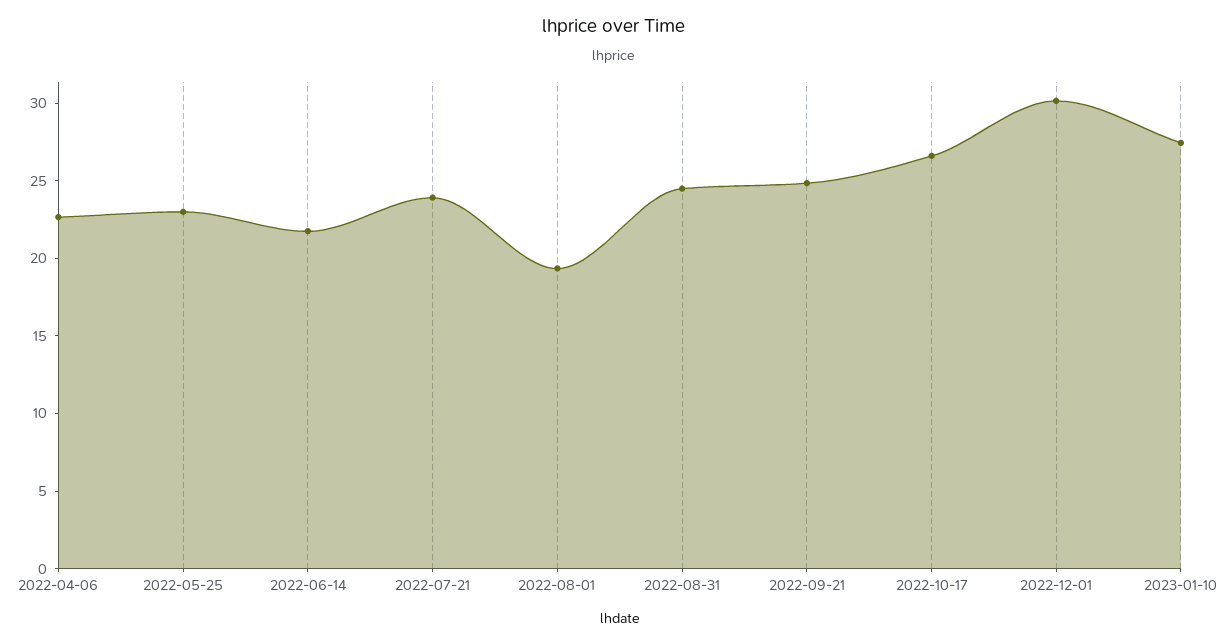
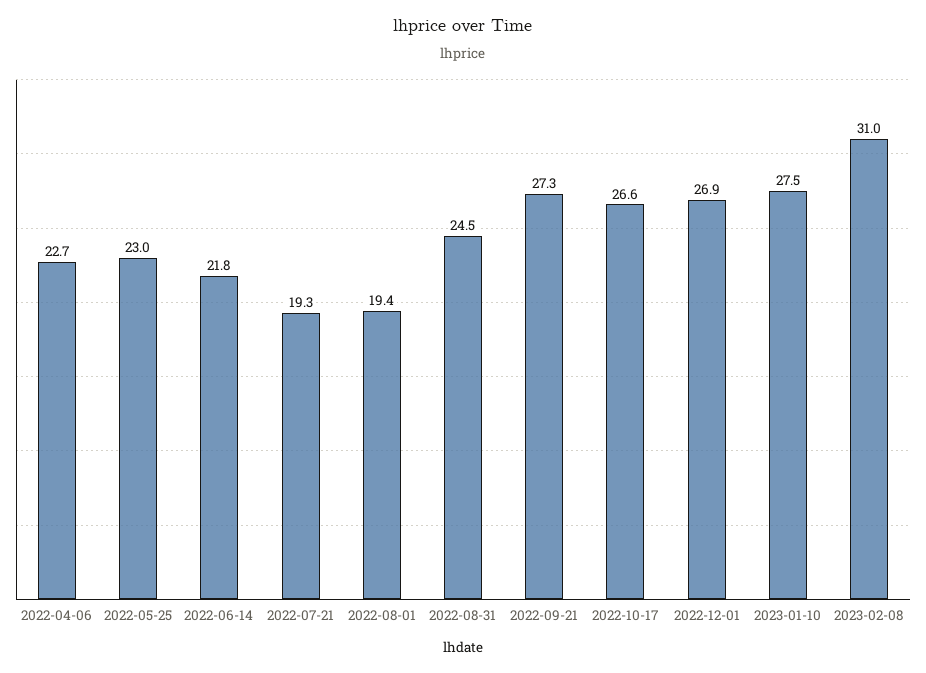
2022-07-21: 24 -> 19.3
2022-09-21: 25 -> 27.3
2022-12-01: 30 -> 26.9
2023-02-08: none -> 31

